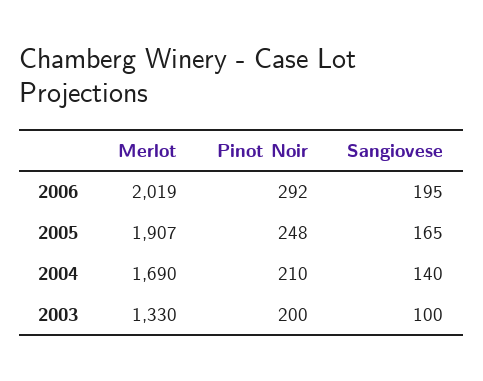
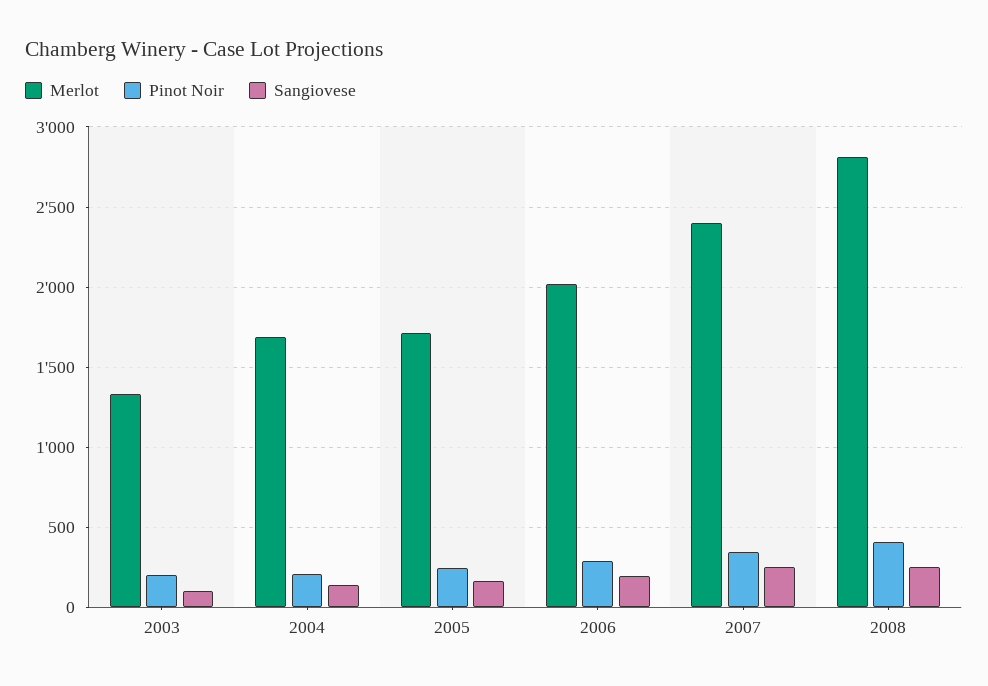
Merlot, 2005: 1907 -> 1700
Merlot, 2007: none -> 2400
Pinot Noir, 2007: none -> 350
Sangiovese, 2007: none -> 250
Merlot, 2008: none -> 2800
Pinot Noir, 2008: none -> 400
Sangiovese, 2008: none -> 250

